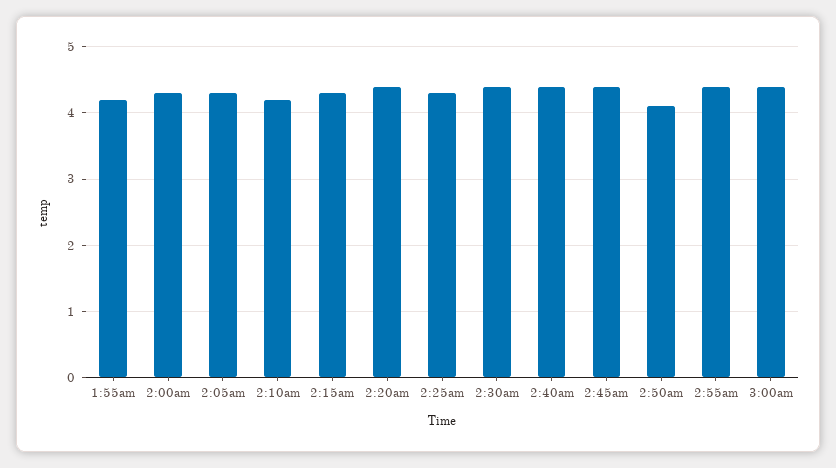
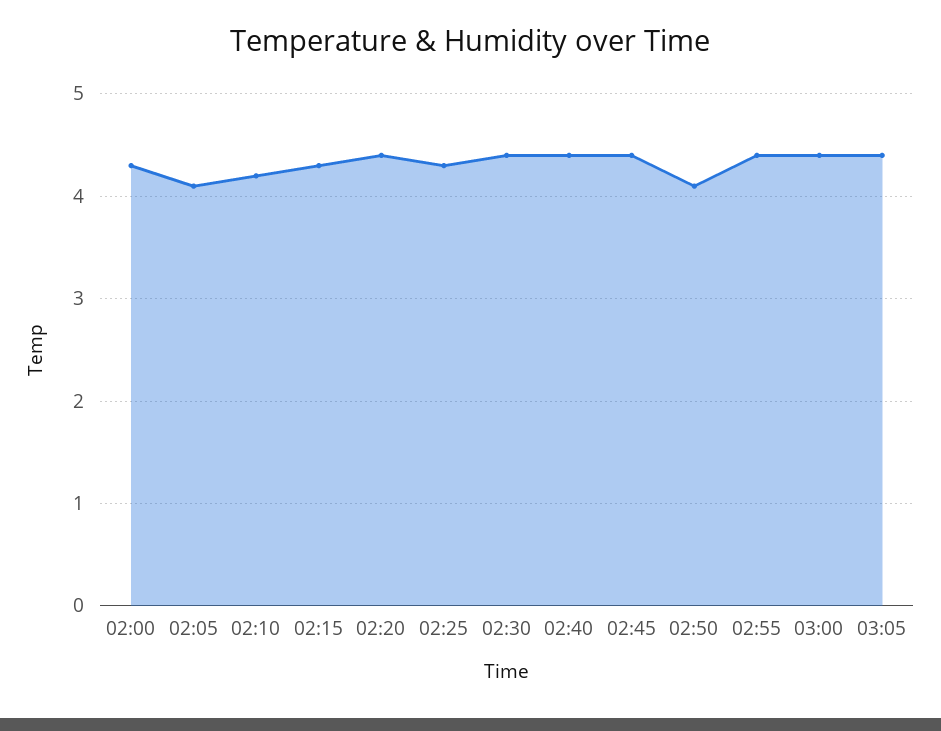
1:55am: 4.2 -> none
2:05am: 4.3 -> 4.1
03:05: none -> 4.4

